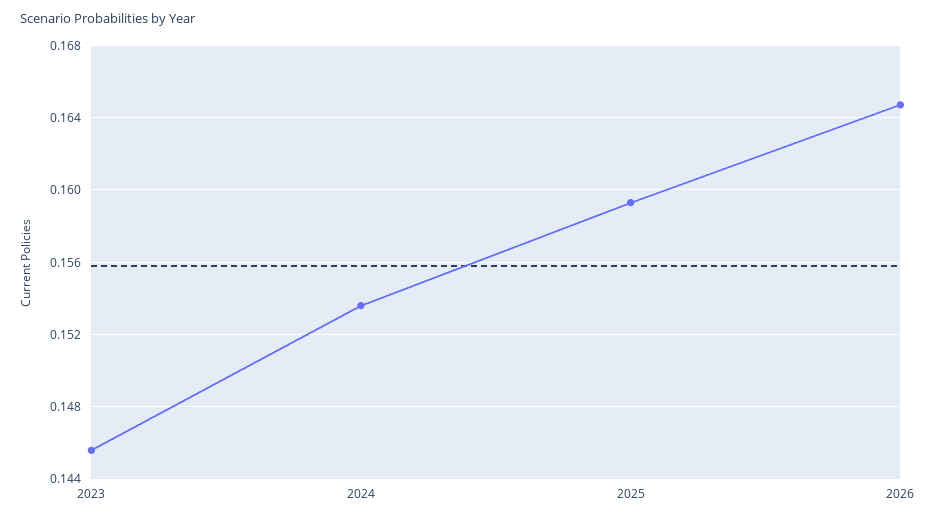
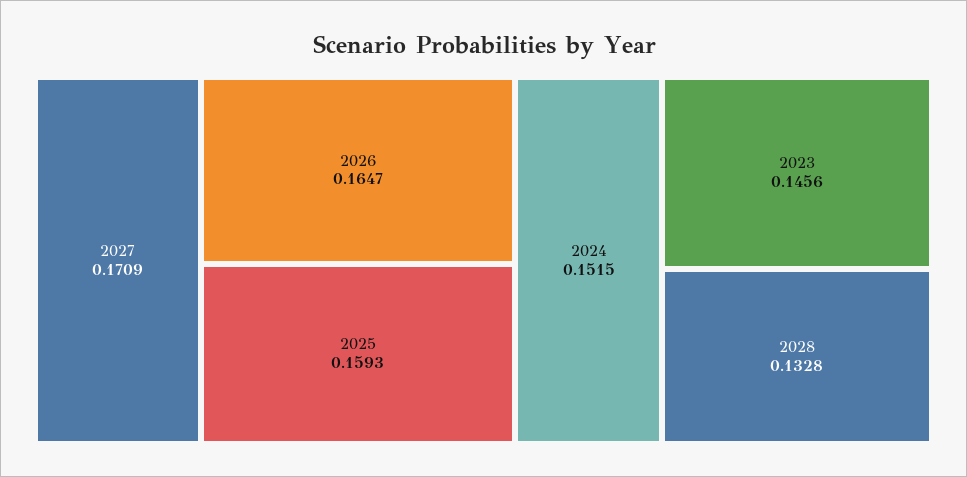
2024: 0.1535 -> 0.1515
2027: none -> 0.1709
2028: none -> 0.1328

